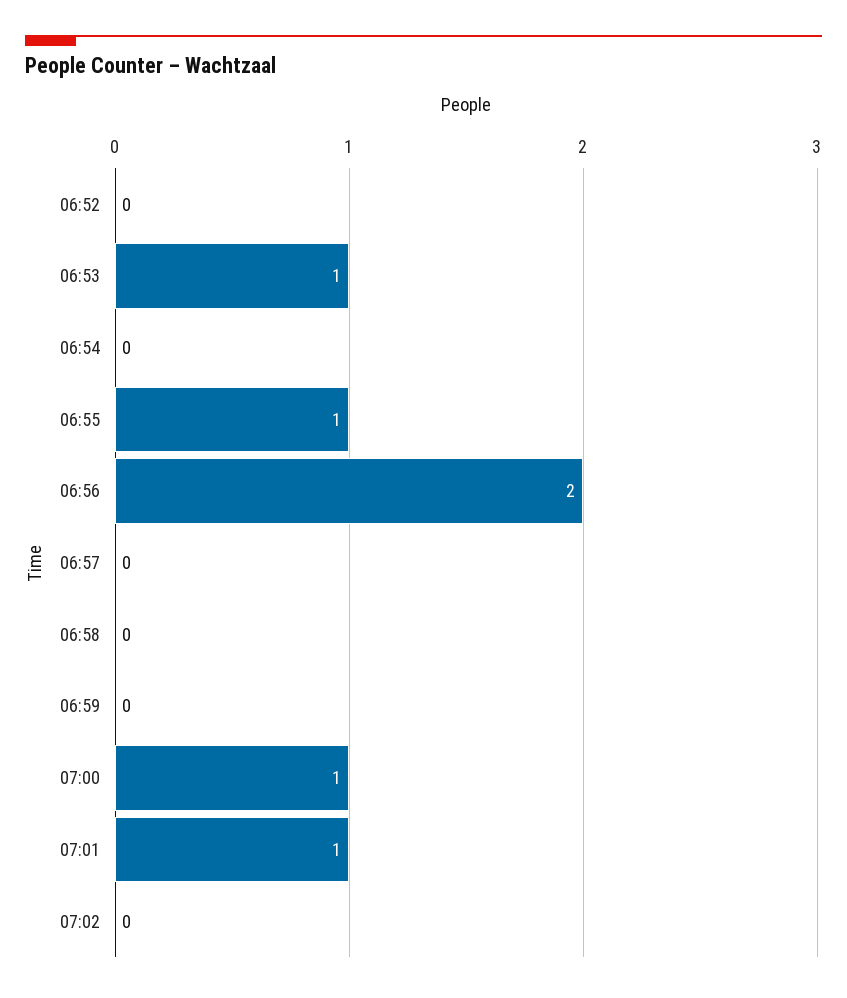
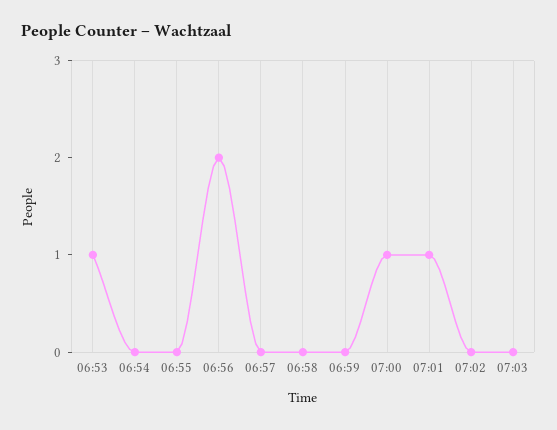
06:52: 0 -> none
06:55: 1 -> 0
07:03: none -> 0

